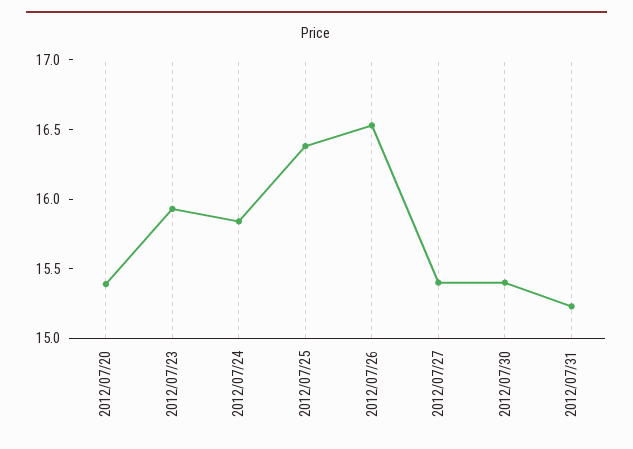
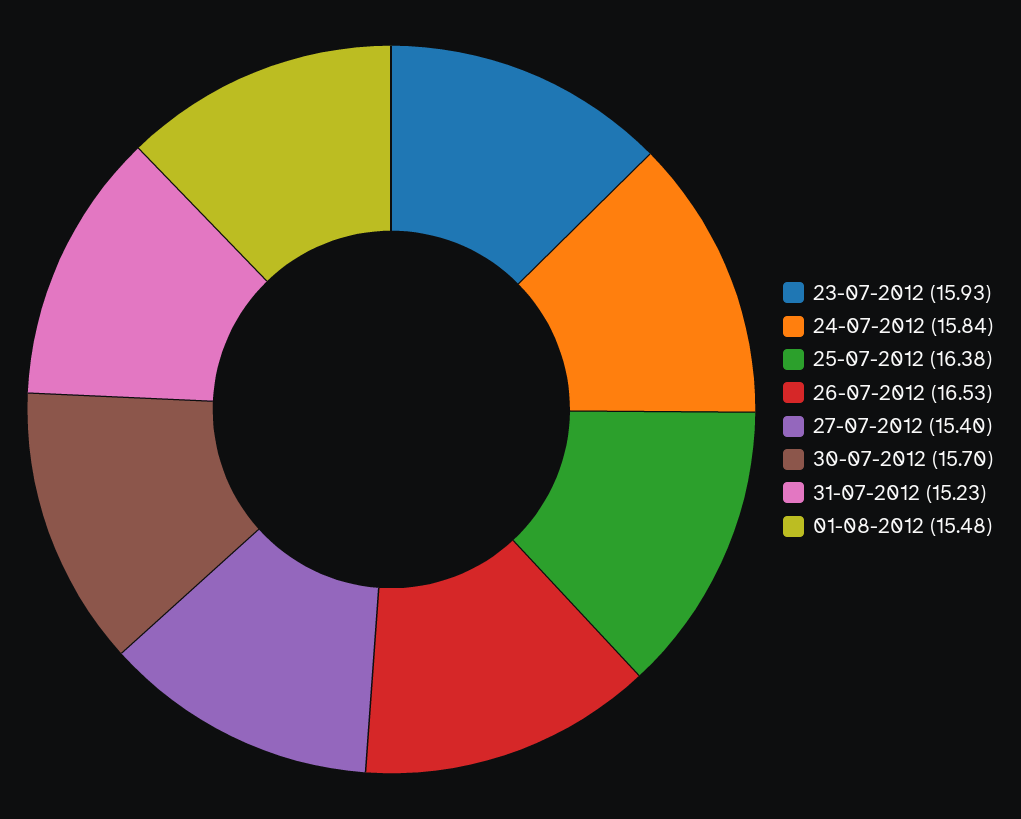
2012/07/20: 15.4 -> none
2012/07/30: 15.4 -> 15.7
01-08-2012: none -> 15.48

